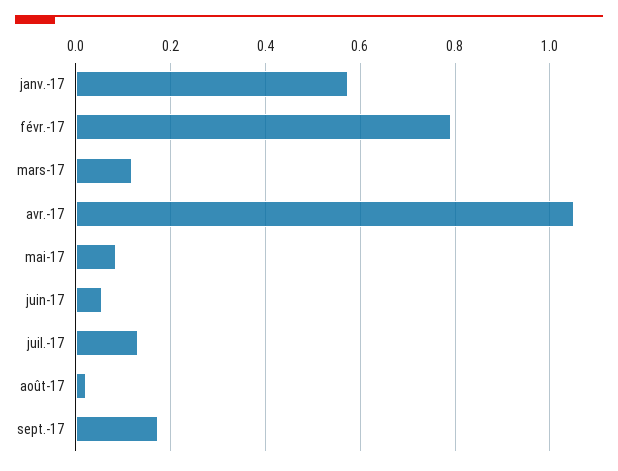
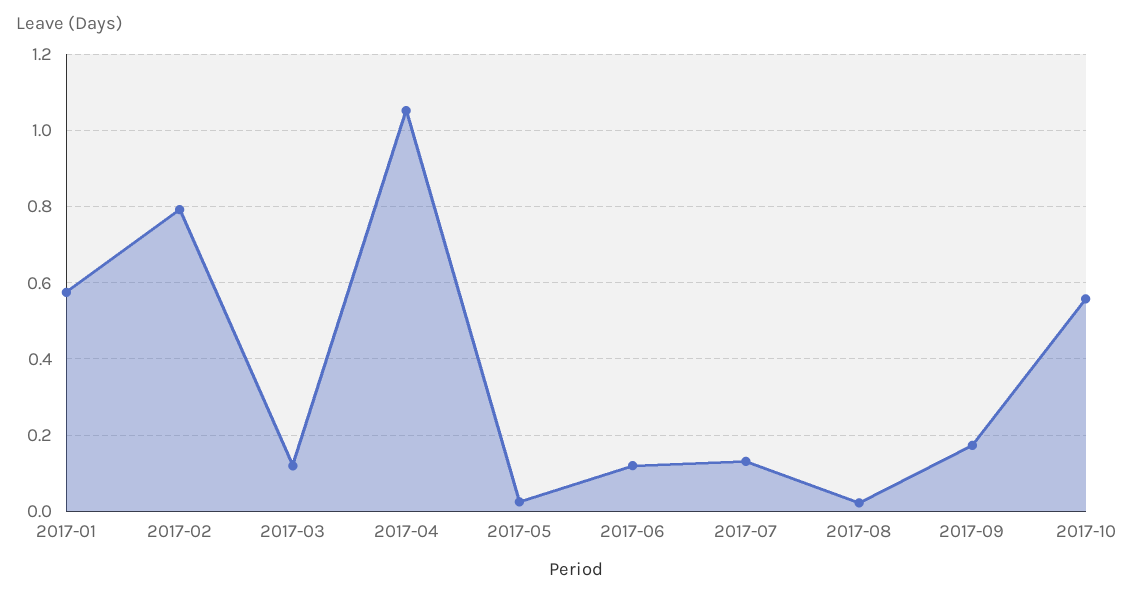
mai-17: 0.08 -> 0.02
juin-17: 0.06 -> 0.12
2017-10: none -> 0.56

